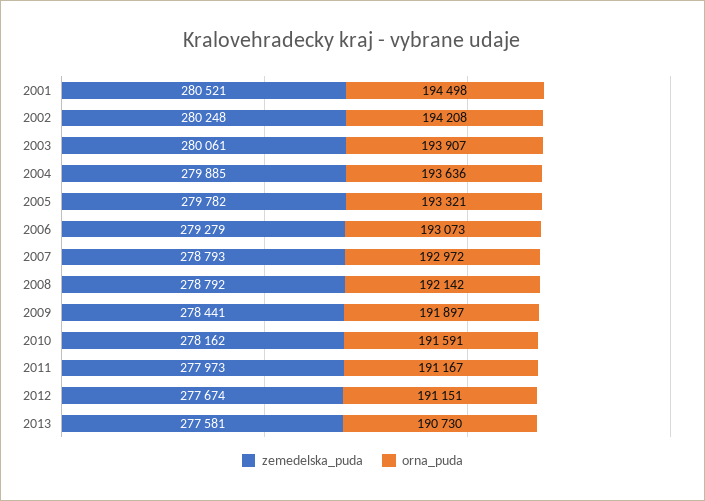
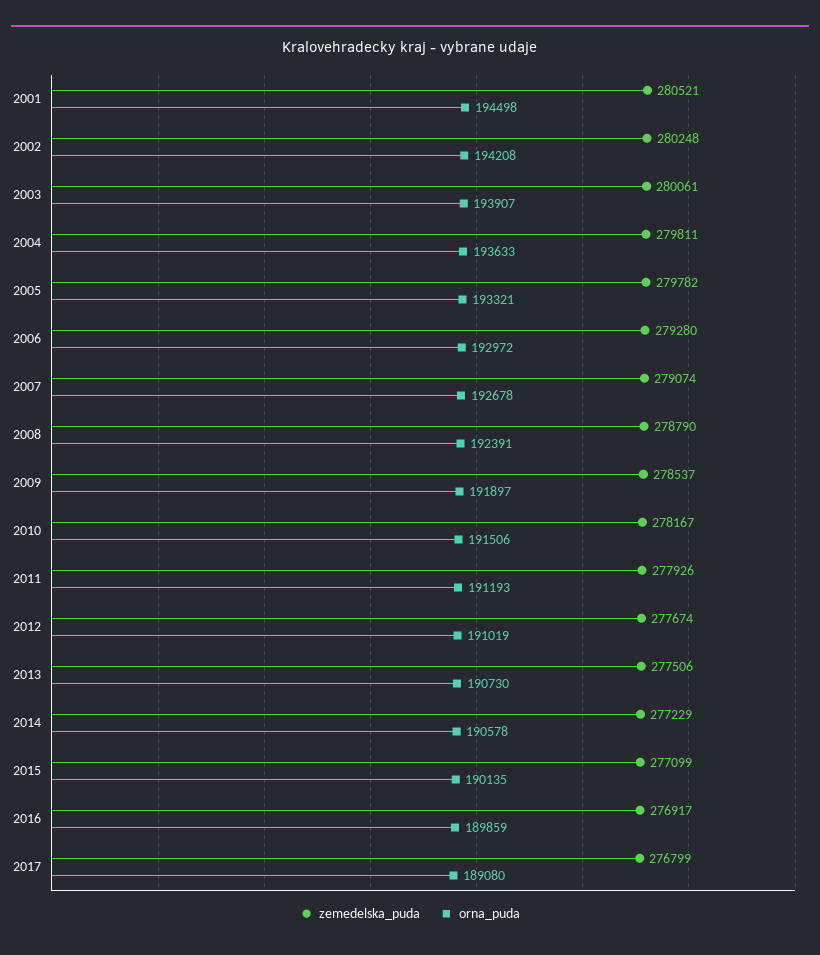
zemedelska_puda, 2004: 279885 -> 279811
orna_puda, 2004: 193636 -> 193633
zemedelska_puda, 2006: 279279 -> 279280
orna_puda, 2006: 193073 -> 192972
zemedelska_puda, 2007: 278793 -> 279074
orna_puda, 2007: 192972 -> 192678
zemedelska_puda, 2008: 278792 -> 278790
orna_puda, 2008: 192142 -> 192391
zemedelska_puda, 2009: 278441 -> 278537
zemedelska_puda, 2010: 278162 -> 278167
orna_puda, 2010: 191591 -> 191506
zemedelska_puda, 2011: 277973 -> 277926
orna_puda, 2011: 191167 -> 191193
orna_puda, 2012: 191151 -> 191019
zemedelska_puda, 2013: 277581 -> 277506
zemedelska_puda, 2014: none -> 277229
orna_puda, 2014: none -> 190578
zemedelska_puda, 2015: none -> 277099
orna_puda, 2015: none -> 190135
zemedelska_puda, 2016: none -> 276917
orna_puda, 2016: none -> 189859
zemedelska_puda, 2017: none -> 276799
orna_puda, 2017: none -> 189080

